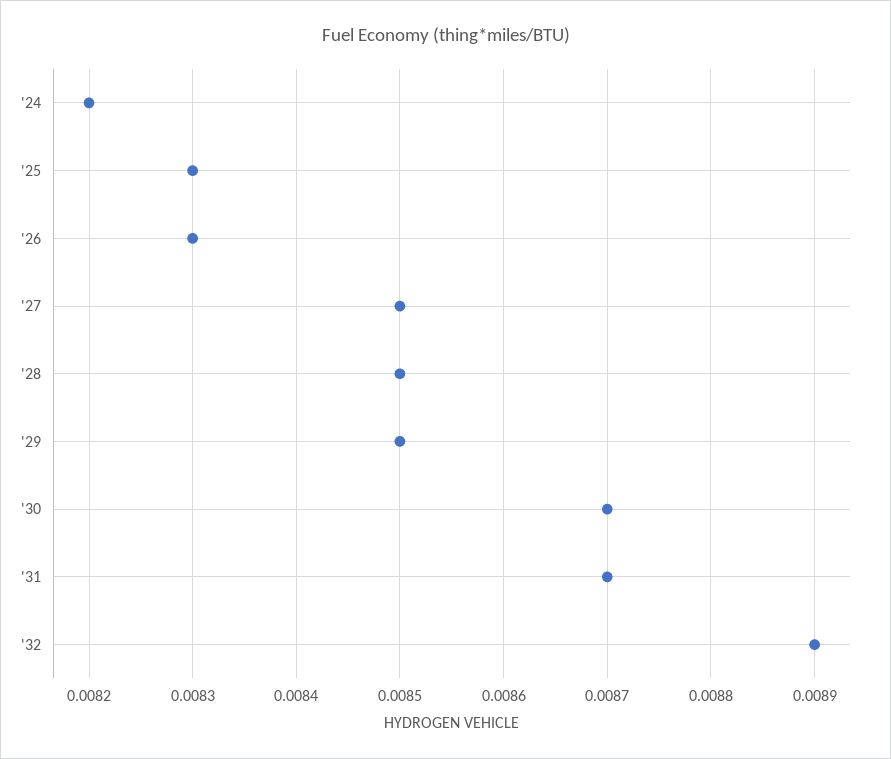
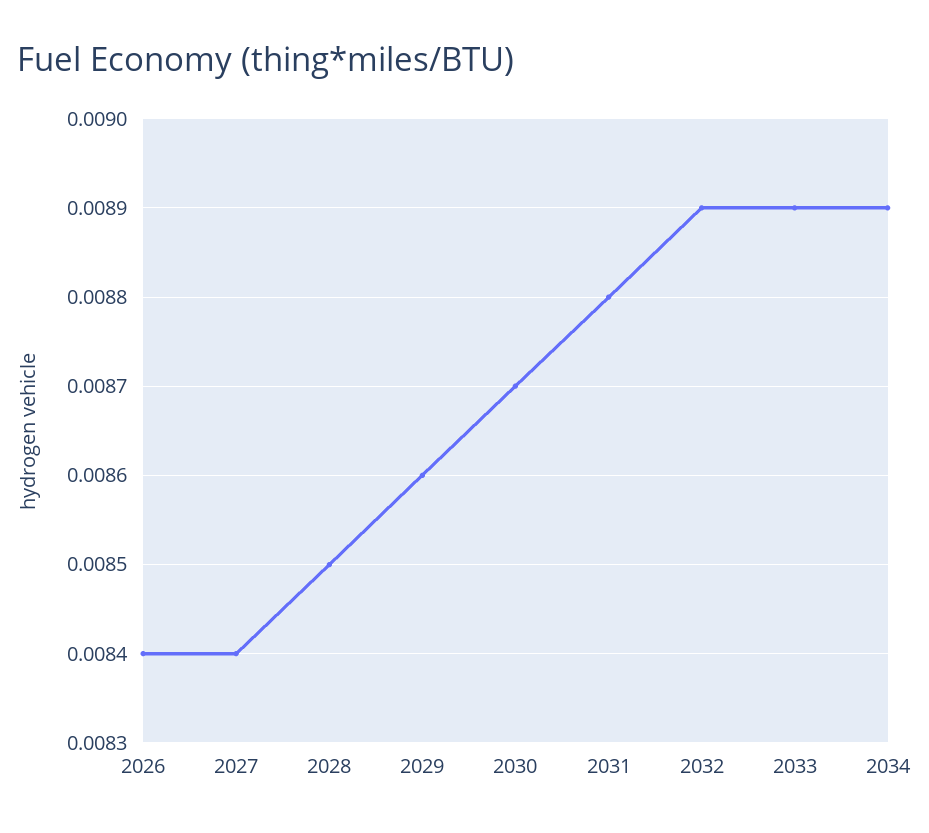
'24: 0.0082 -> none
'25: 0.0083 -> none
'26: 0.0083 -> 0.0084
'27: 0.0085 -> 0.0084
'29: 0.0085 -> 0.0086
'31: 0.0087 -> 0.0088
2033: none -> 0.0089
2034: none -> 0.0089

